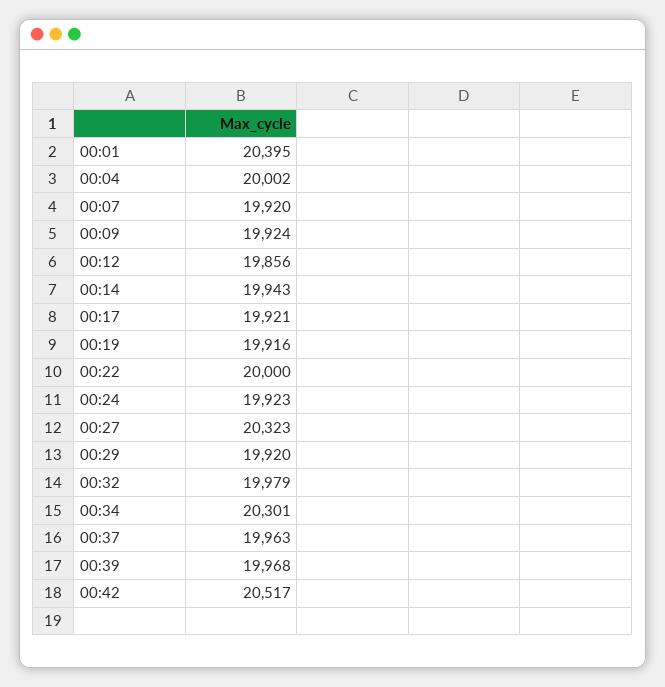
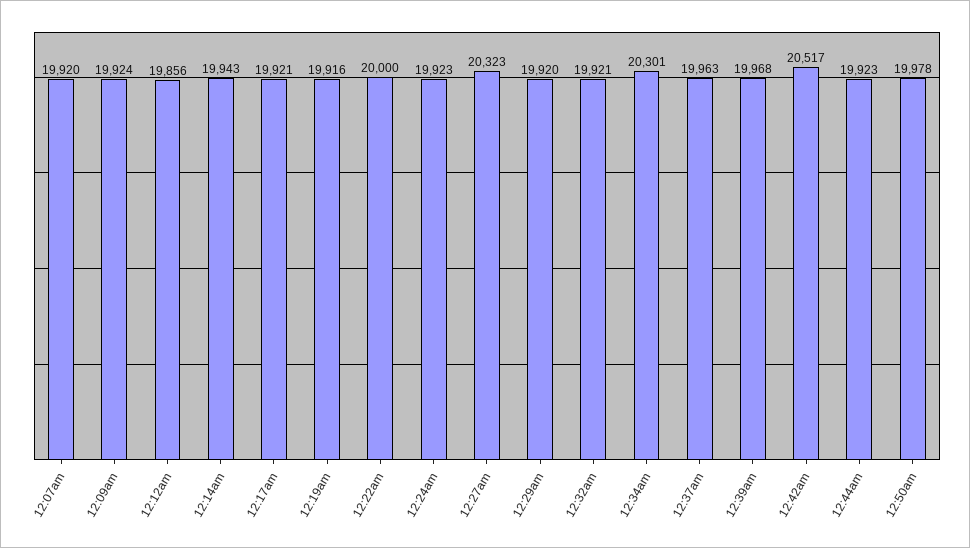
00:01: 20395 -> none
00:04: 20002 -> none
00:32: 19979 -> 19921
12:44am: none -> 19923
12:50am: none -> 19978

